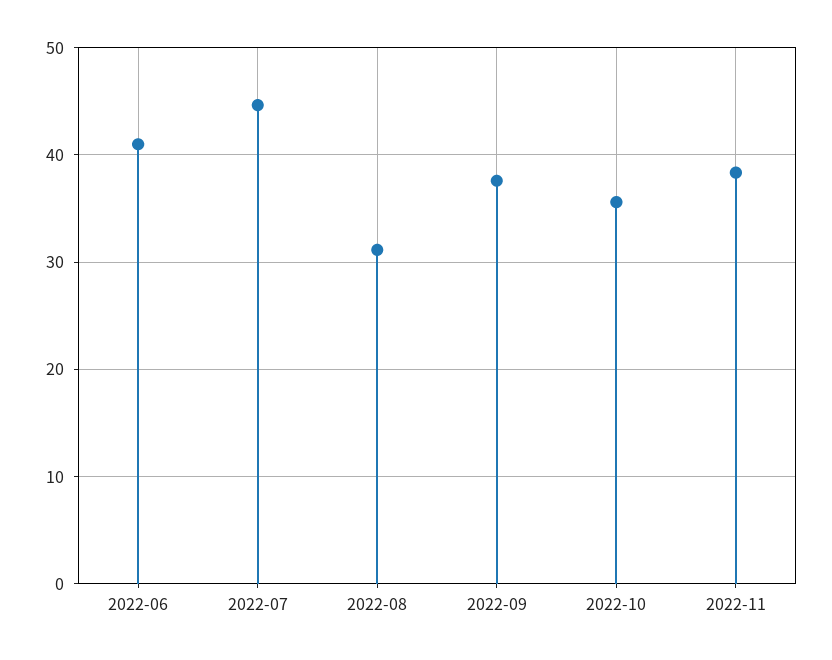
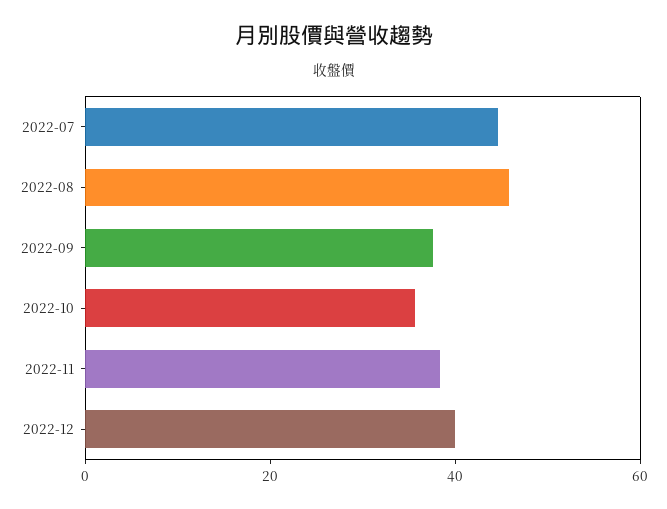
2022-06: 41 -> none
2022-08: 31 -> 45
2022-12: none -> 40

